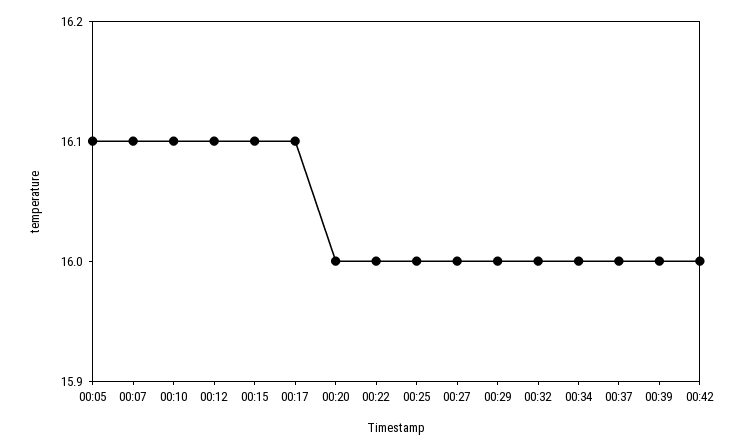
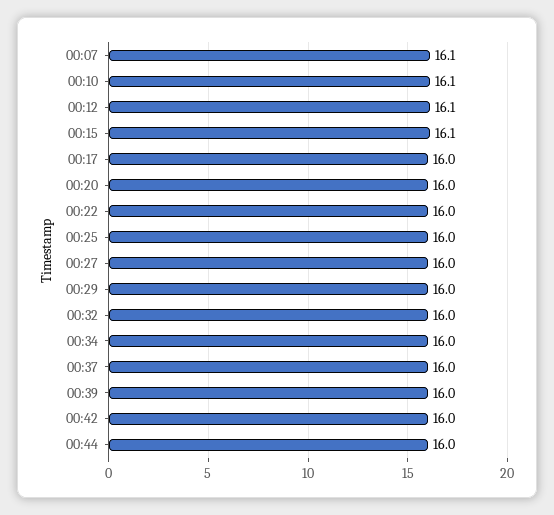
00:05: 16.1 -> none
00:17: 16.1 -> 16
00:44: none -> 16

